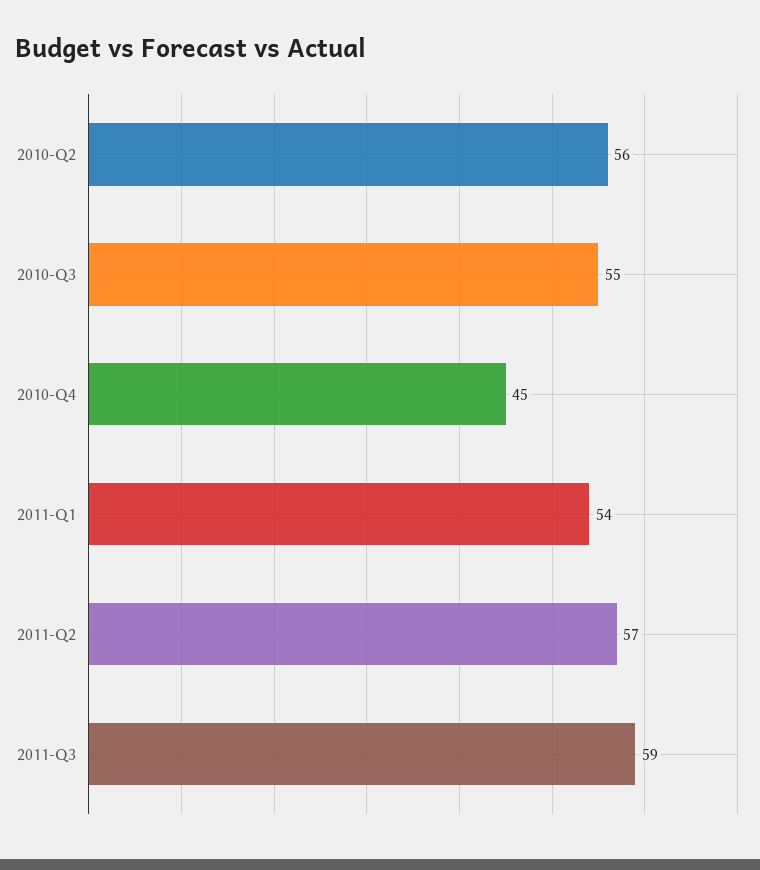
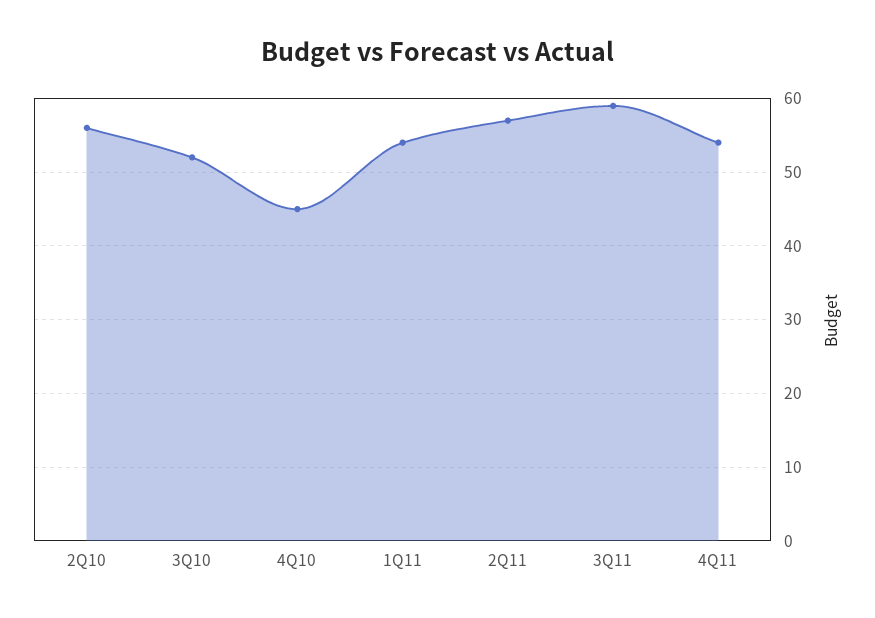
2010-Q3: 55 -> 52
4Q11: none -> 54

